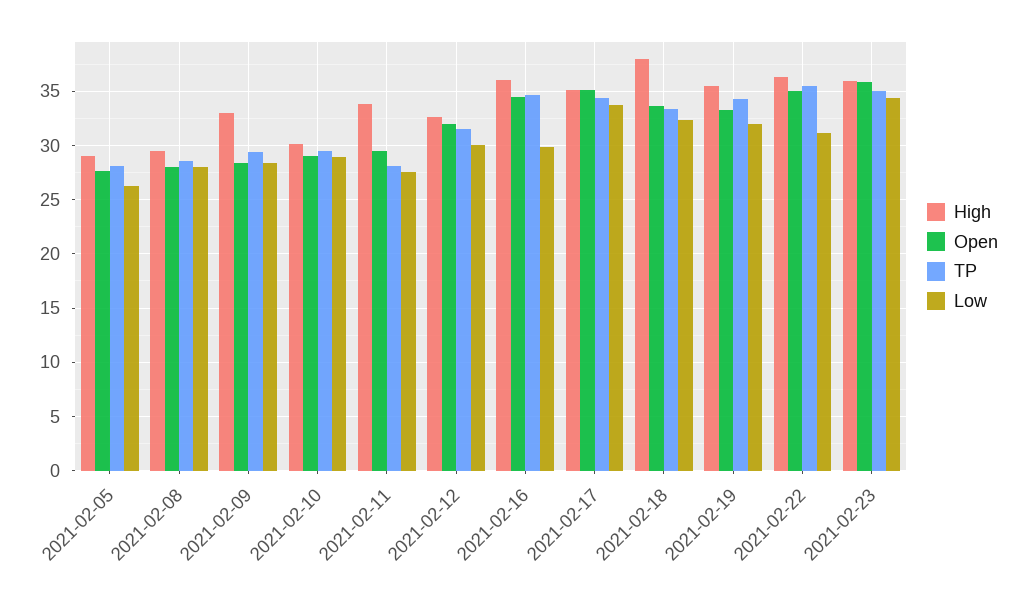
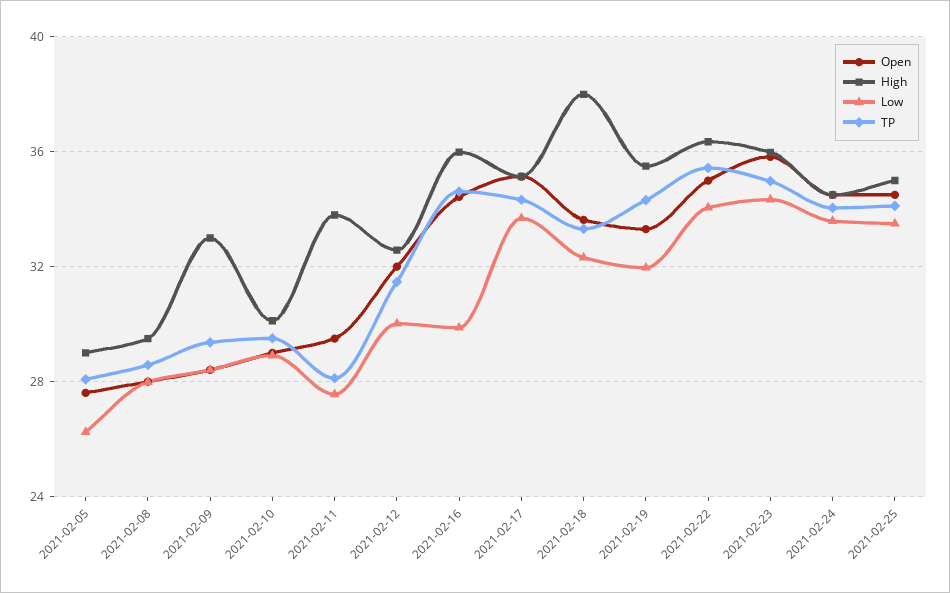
Low, 2021-02-22: 31 -> 34
Open, 2021-02-24: none -> 34.5
High, 2021-02-24: none -> 34.5
Low, 2021-02-24: none -> 33.5
TP, 2021-02-24: none -> 34
Open, 2021-02-25: none -> 34.5
High, 2021-02-25: none -> 35
Low, 2021-02-25: none -> 33.5
TP, 2021-02-25: none -> 34

